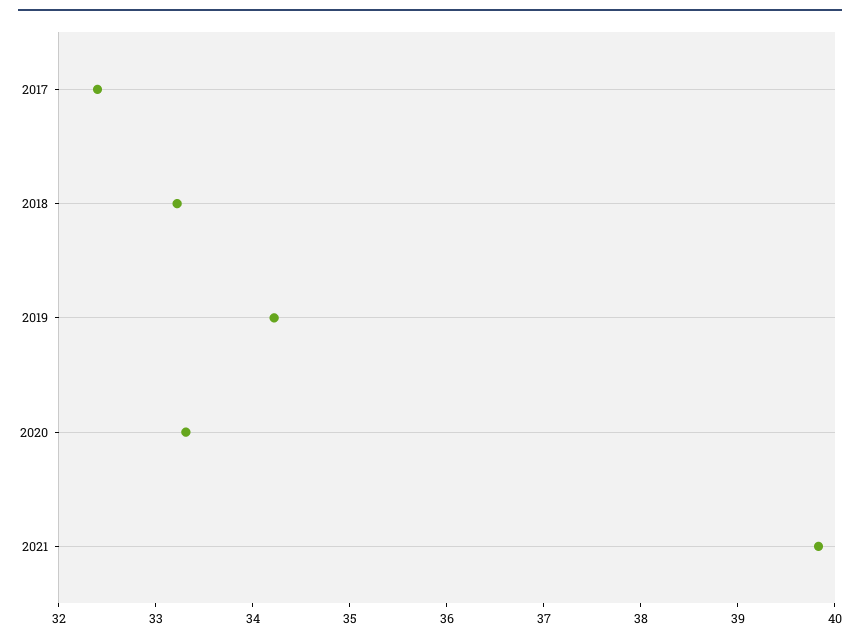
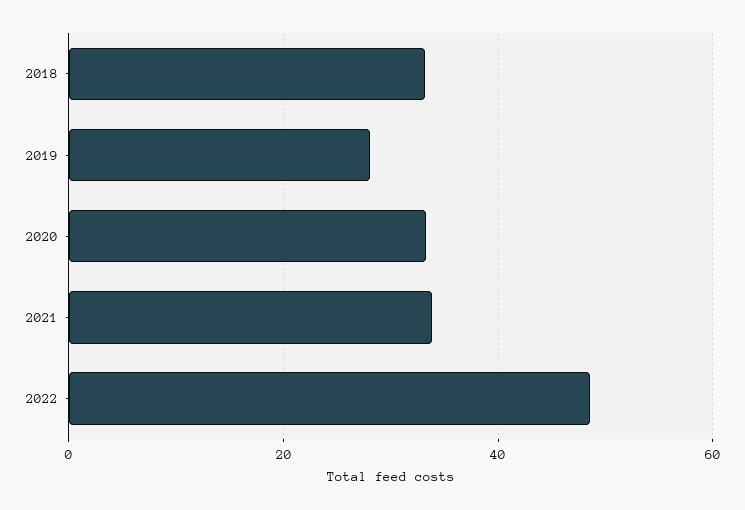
2017: 32.4 -> none
2019: 34.2 -> 28
2021: 39.8 -> 34
2022: none -> 48

